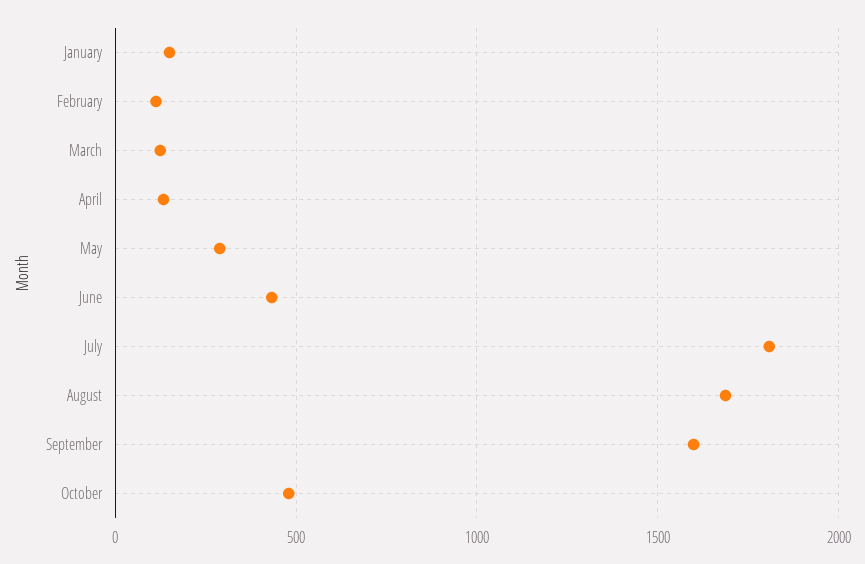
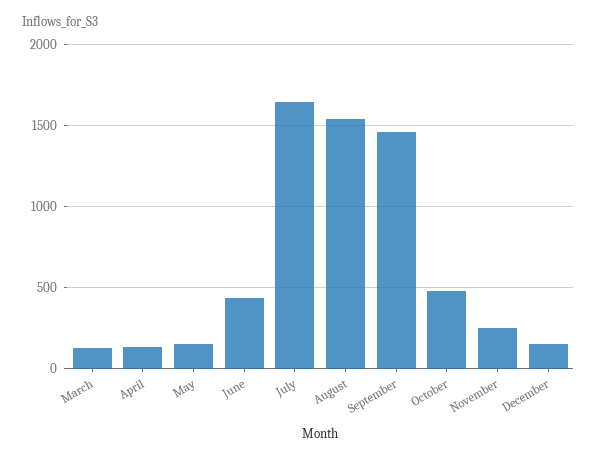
January: 150 -> none
February: 100 -> none
May: 300 -> 150
July: 1800 -> 1650
August: 1700 -> 1550
September: 1600 -> 1450
November: none -> 250
December: none -> 150

